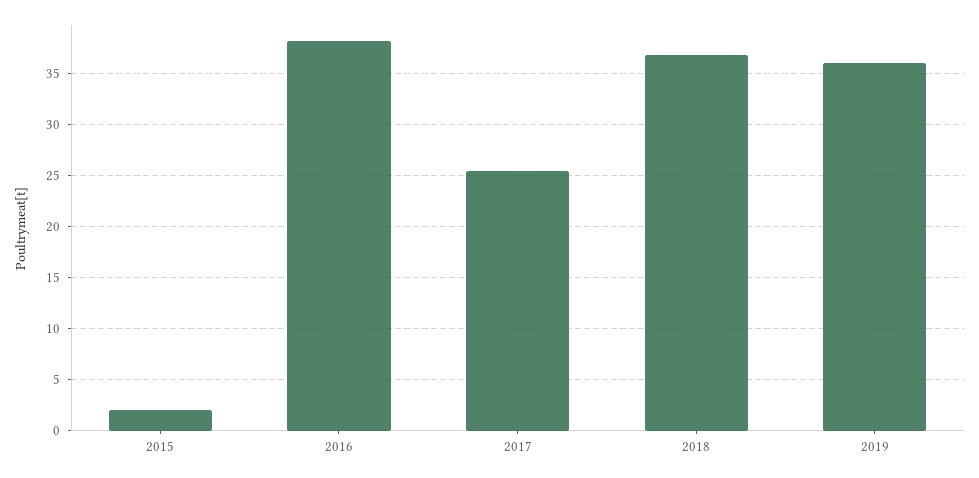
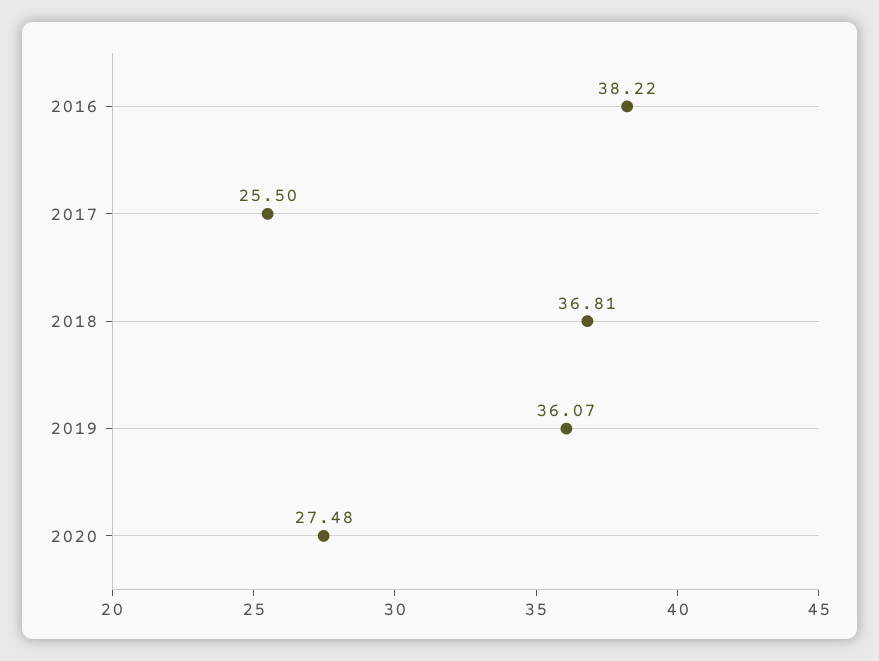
2015: 2 -> none
2020: none -> 27.48

